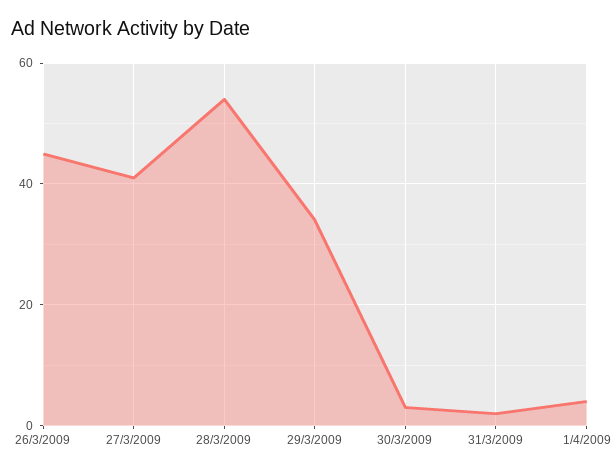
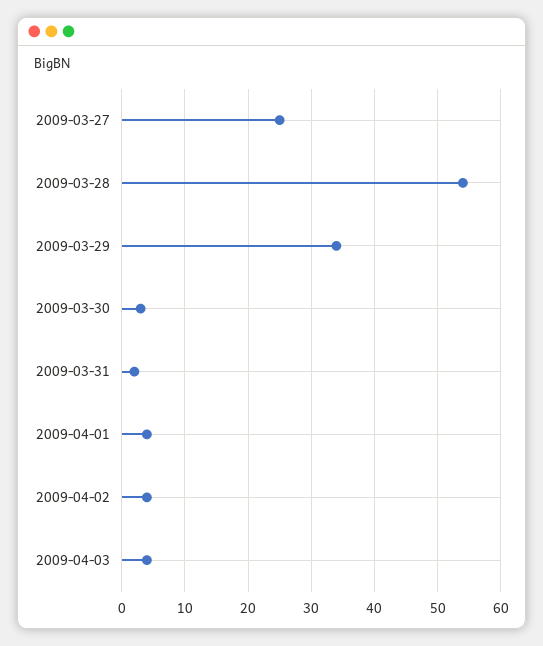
26/3/2009: 45 -> none
27/3/2009: 40 -> 25
2009-04-02: none -> 4
2009-04-03: none -> 4

